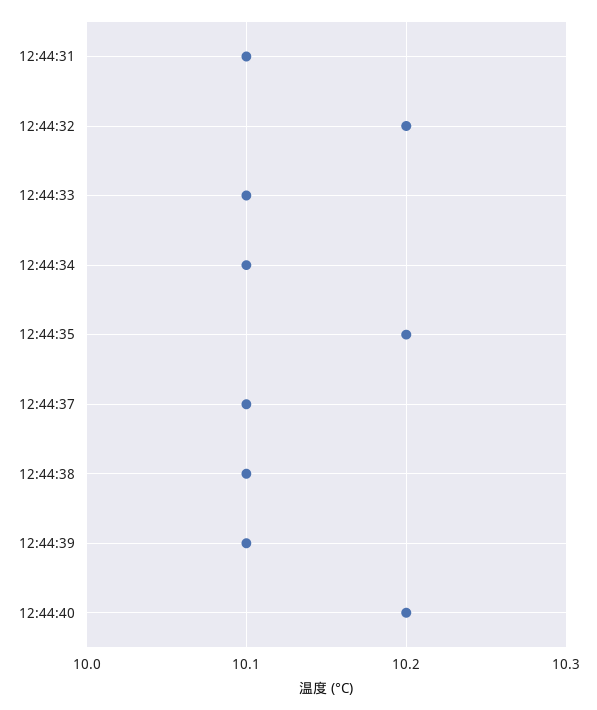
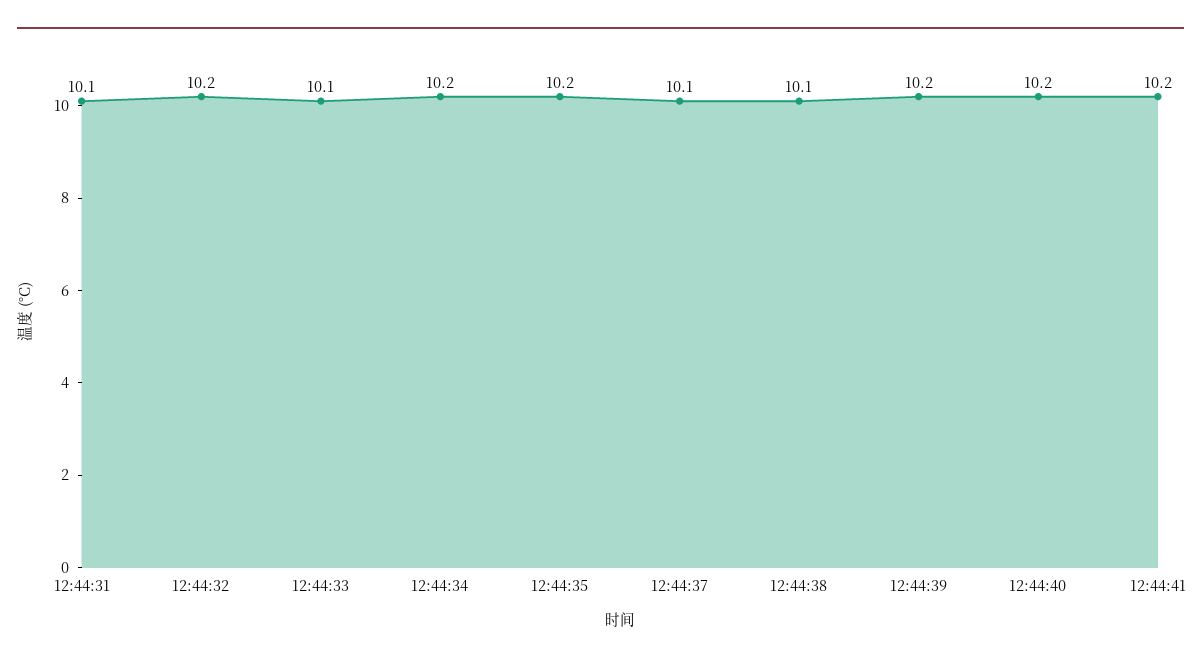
12:44:34: 10.1 -> 10.2
12:44:39: 10.1 -> 10.2
12:44:41: none -> 10.2

